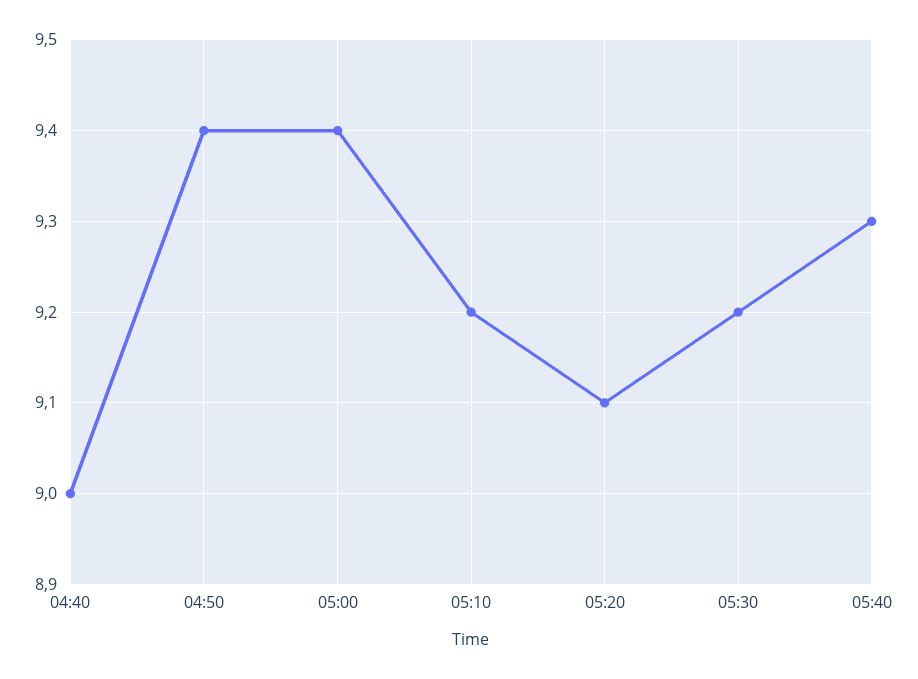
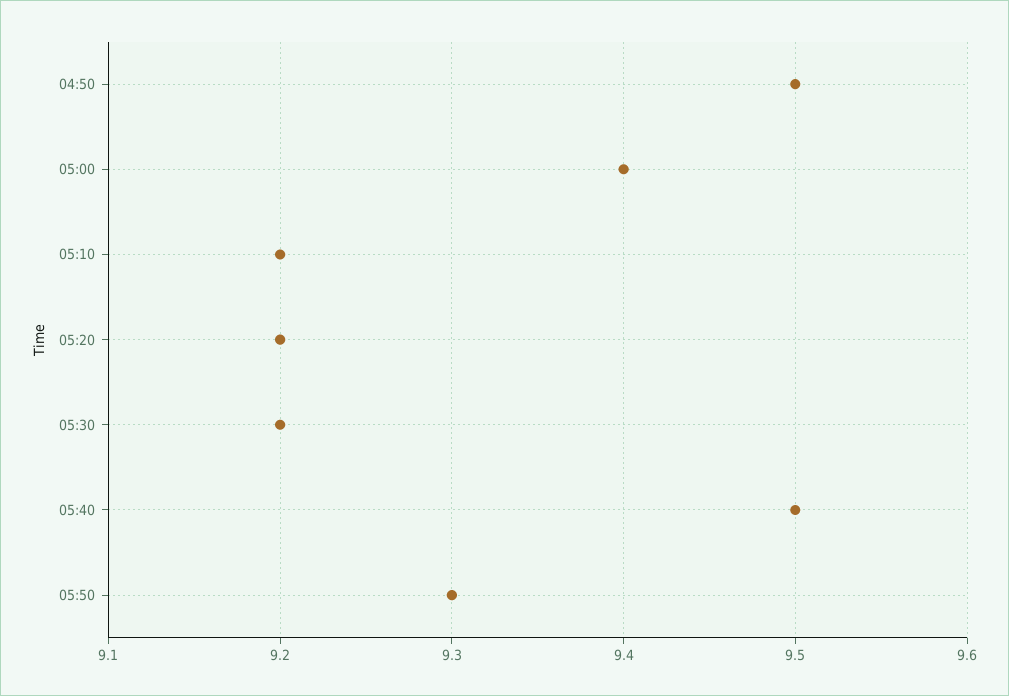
04:40: 9 -> none
04:50: 9.4 -> 9.5
05:20: 9.1 -> 9.2
05:40: 9.3 -> 9.5
05:50: none -> 9.3

